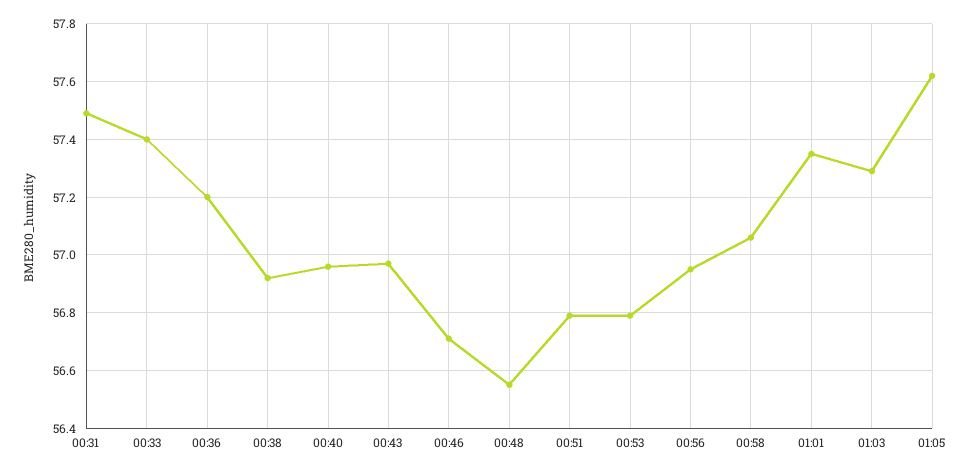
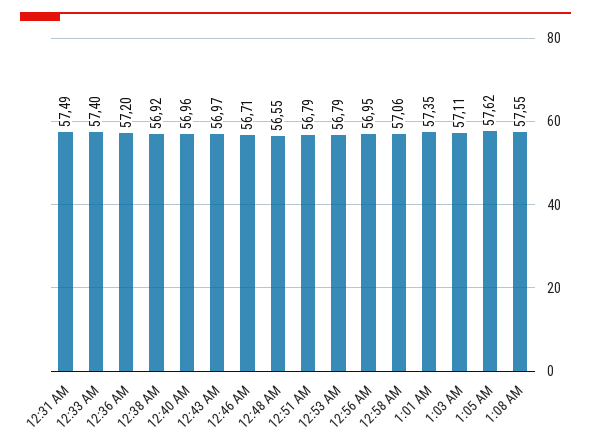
01:03: 57.3 -> 57.11
1:08 AM: none -> 57.55

